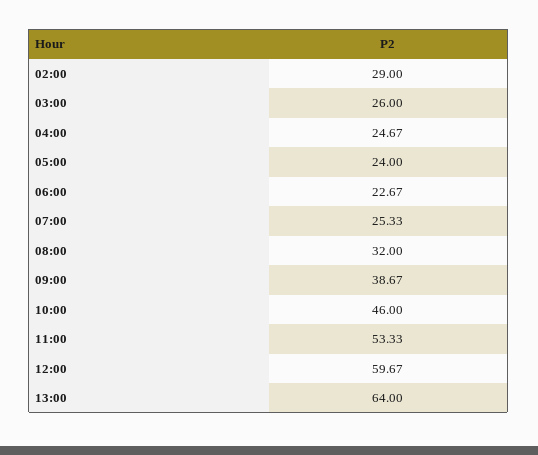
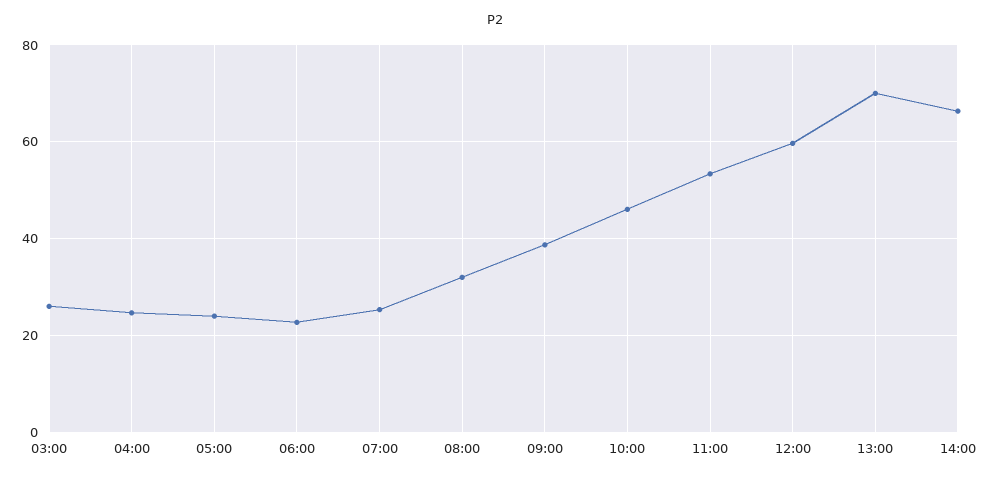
02:00: 29 -> none
13:00: 64 -> 70
14:00: none -> 66

